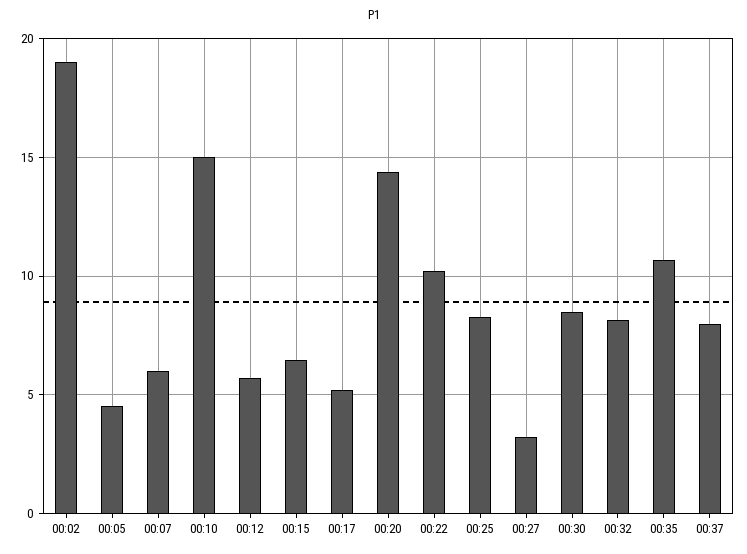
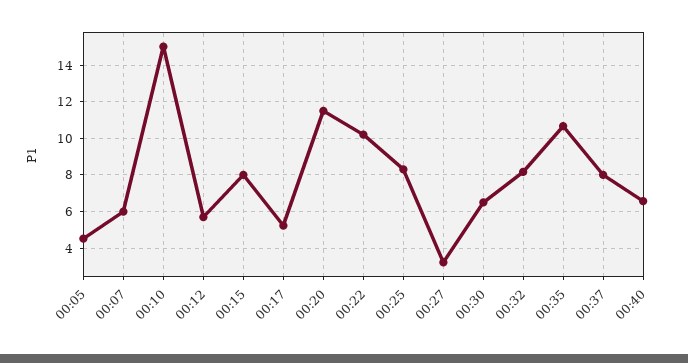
00:02: 19 -> none
00:15: 6.5 -> 8
00:20: 14.5 -> 11.5
00:30: 8.5 -> 6.5
00:40: none -> 6.5

